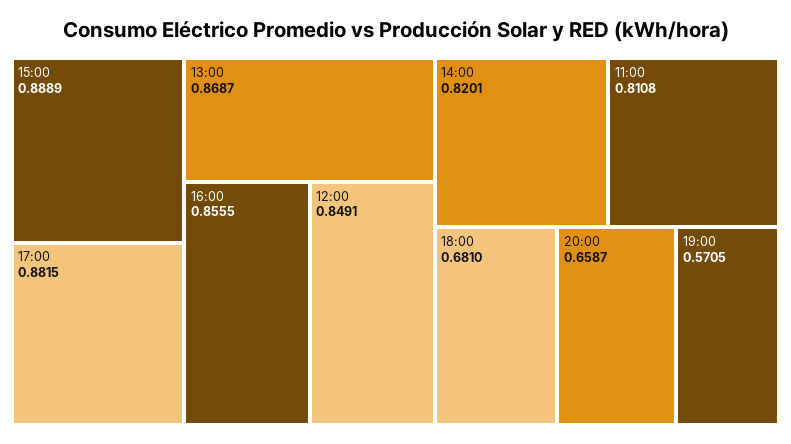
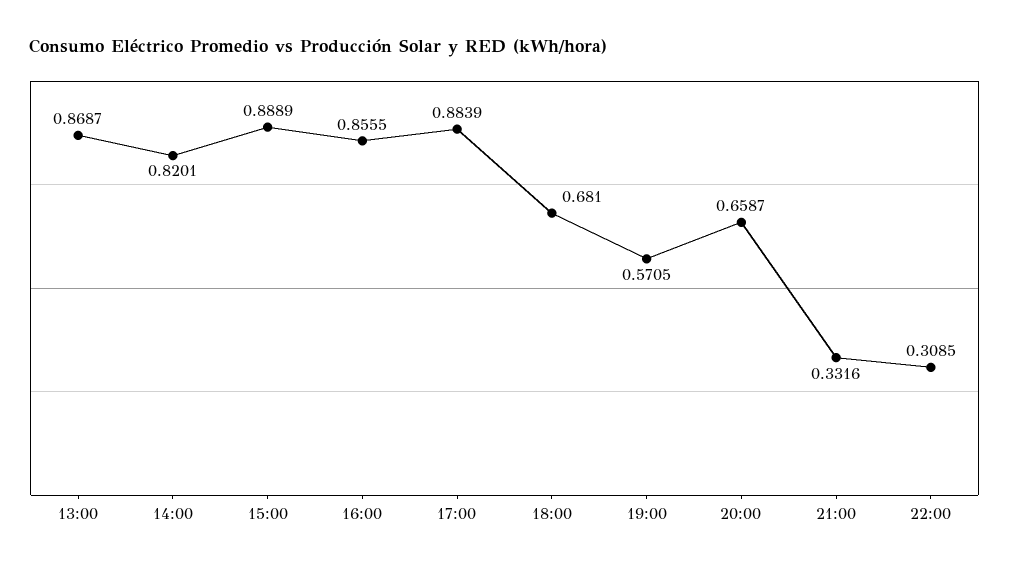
17:00: 0.8815 -> 0.8839
12:00: 0.8491 -> none
11:00: 0.8108 -> none
21:00: none -> 0.3316
22:00: none -> 0.3085

